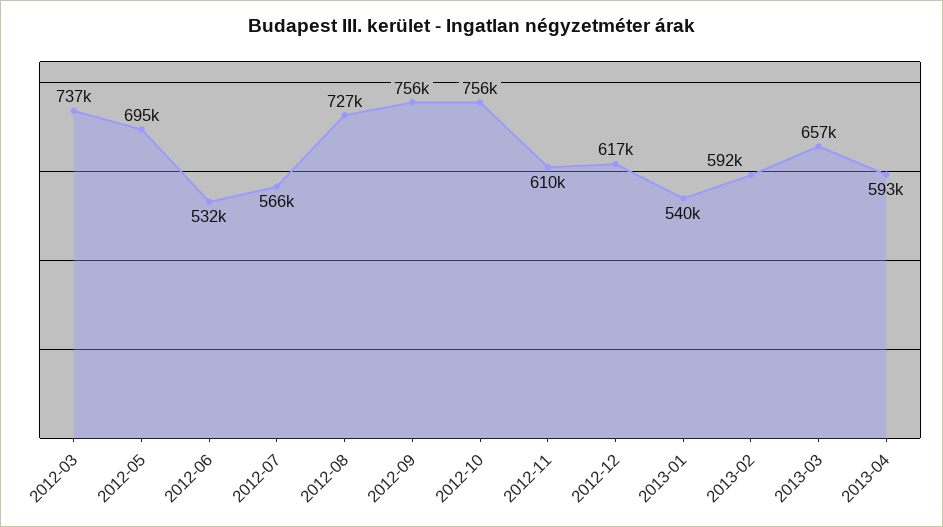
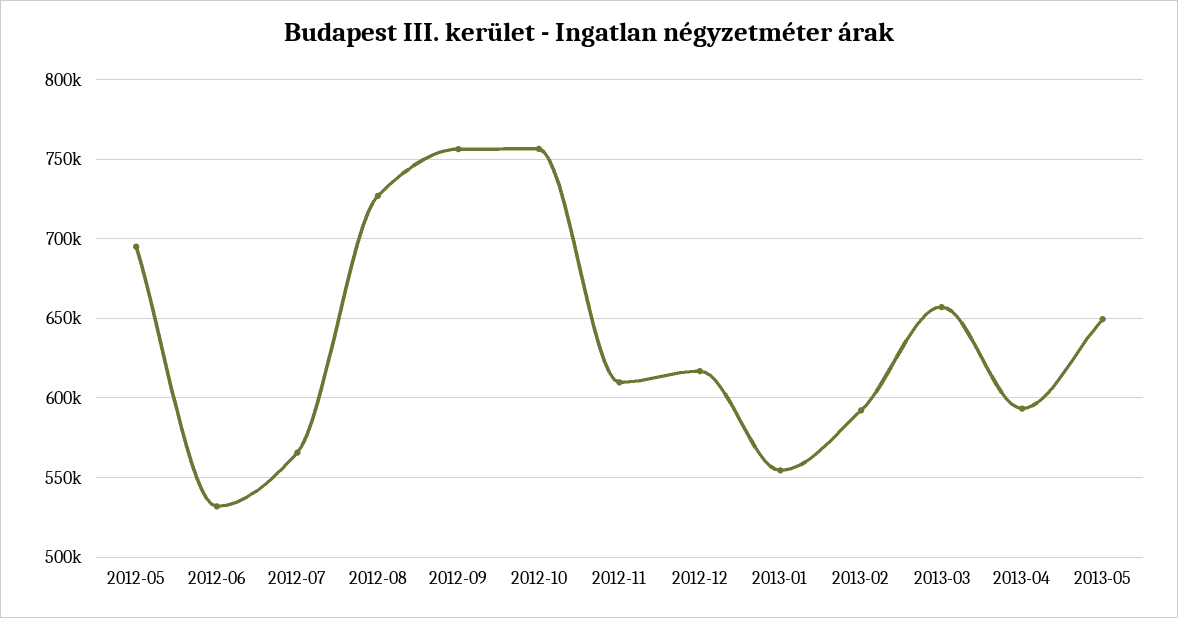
2012-03: 737000 -> none
2013-01: 540000 -> 555000
2013-05: none -> 650000

